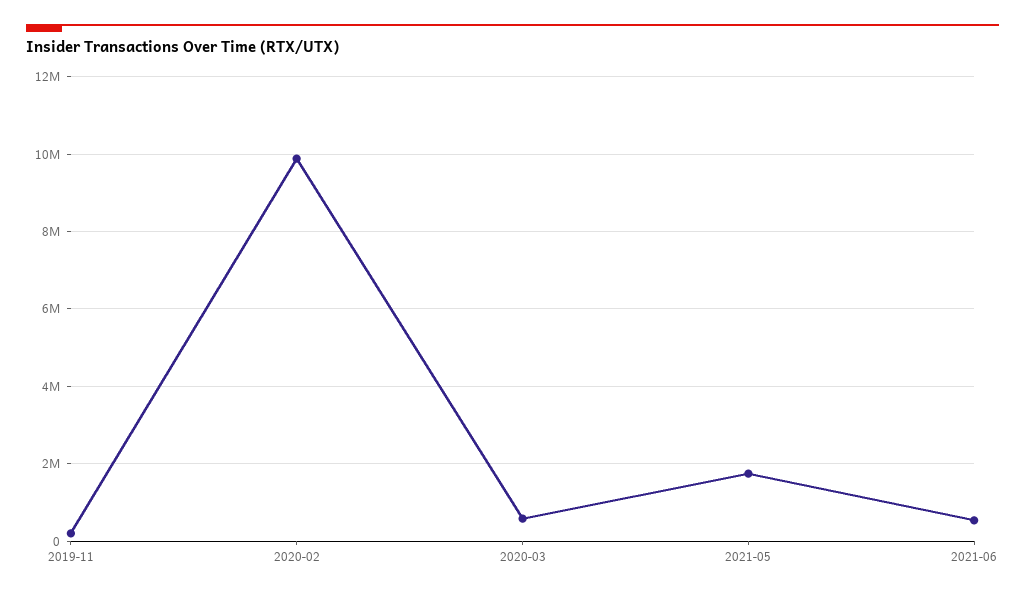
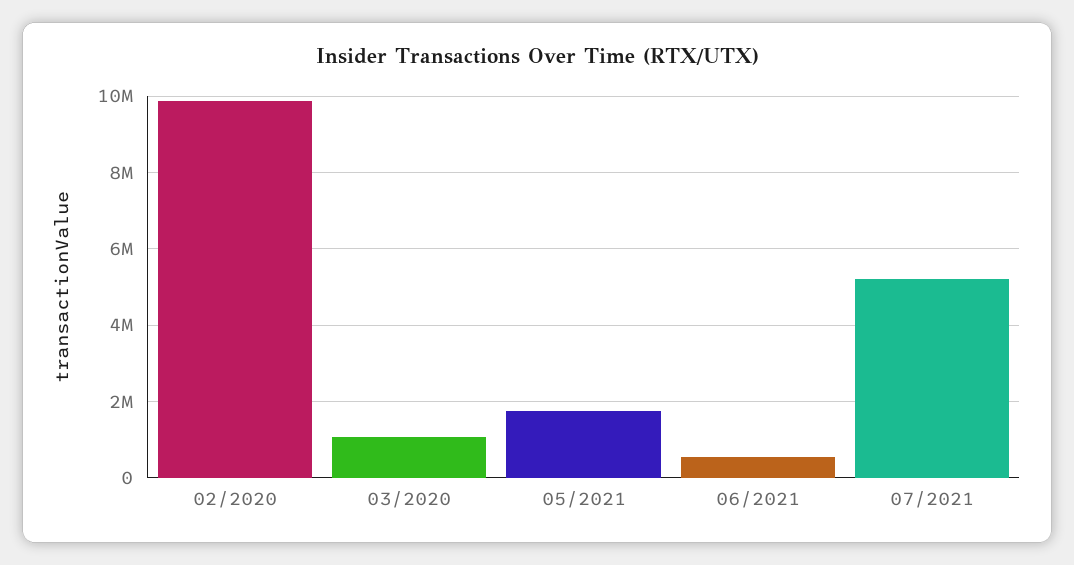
2019-11: 200000 -> none
2020-03: 600000 -> 1000000
07/2021: none -> 5200000

